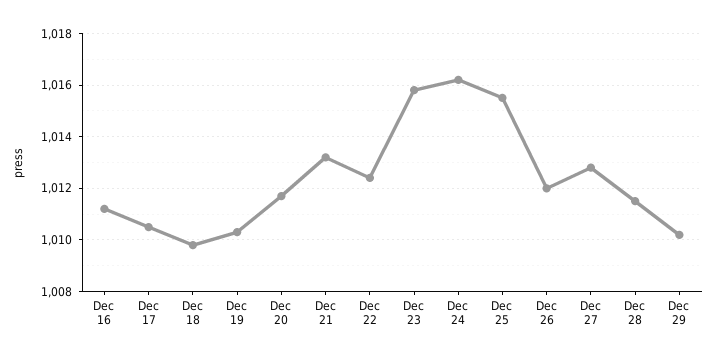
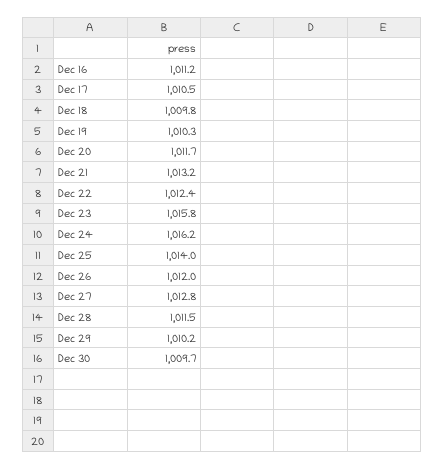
Dec 25: 1015.5 -> 1014
Dec 30: none -> 1009.7

